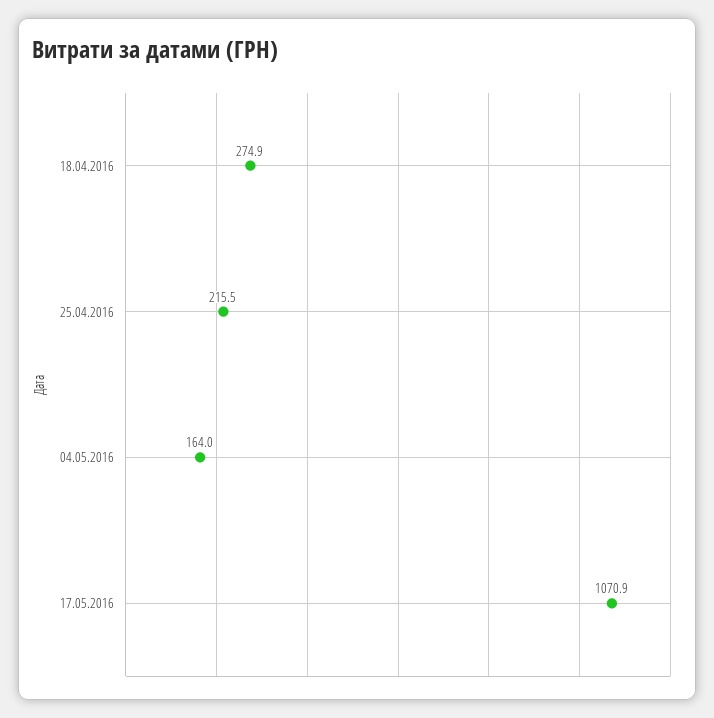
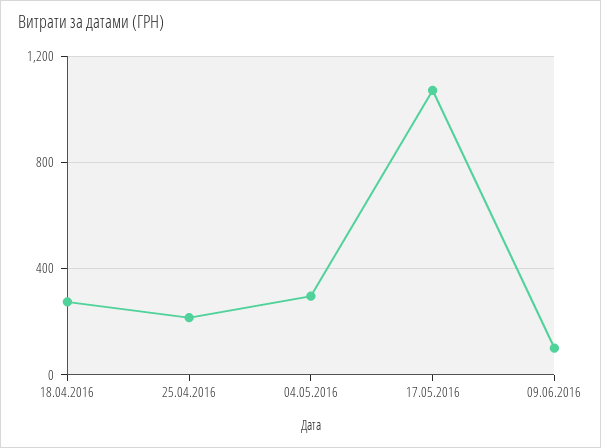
04.05.2016: 164 -> 300
09.06.2016: none -> 100

